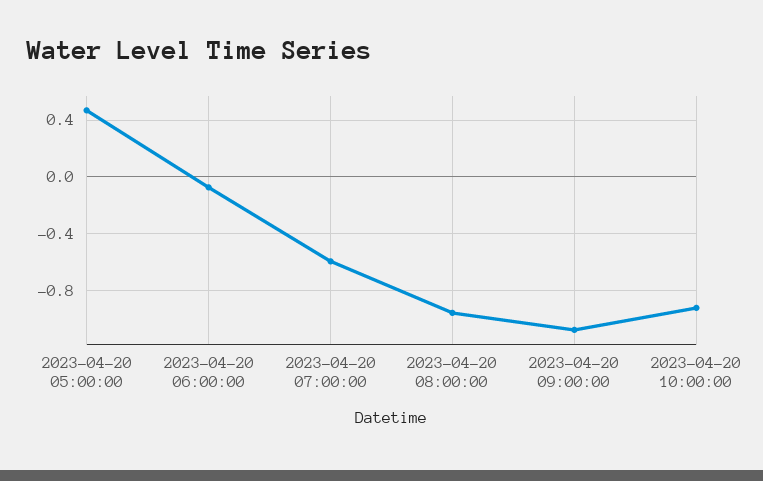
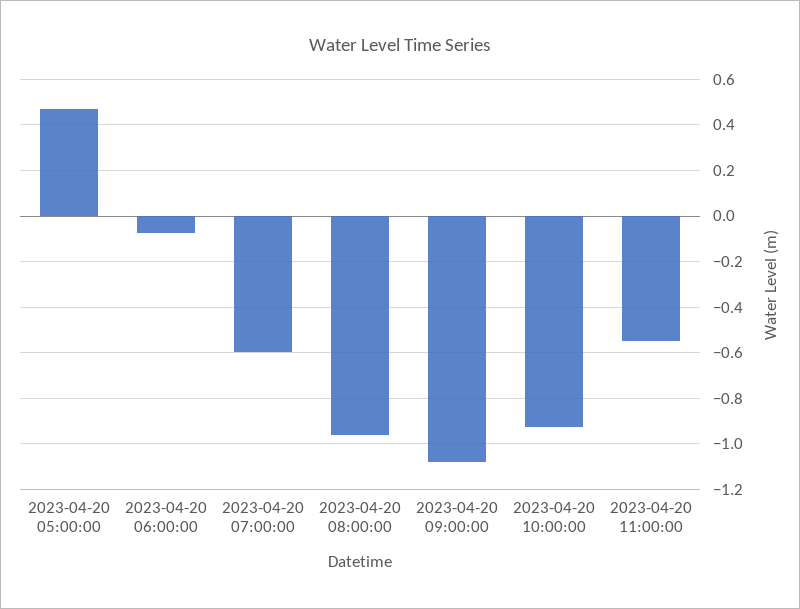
2023-04-20 11:00:00: none -> -0.55

